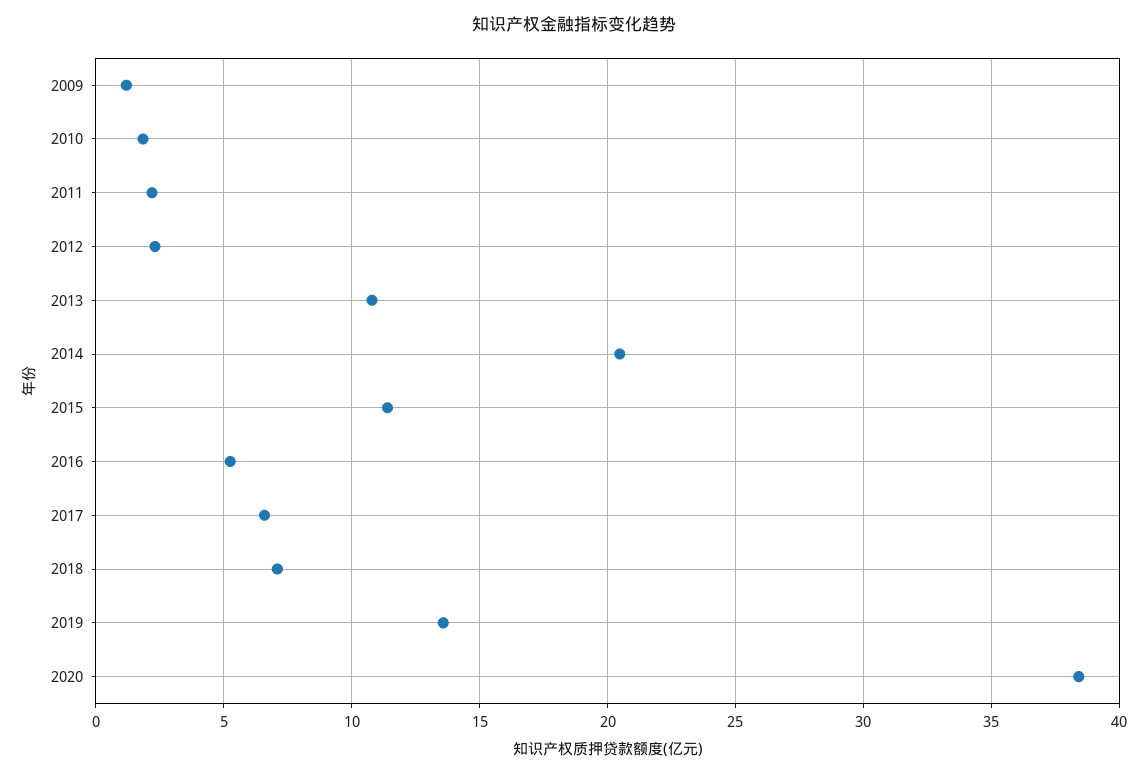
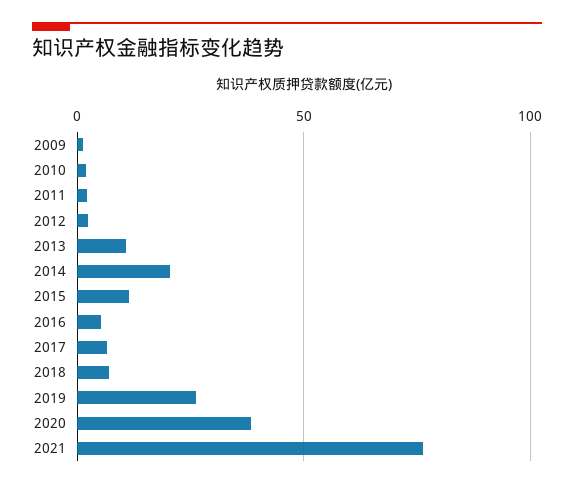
2019: 13.5 -> 25
2021: none -> 75

